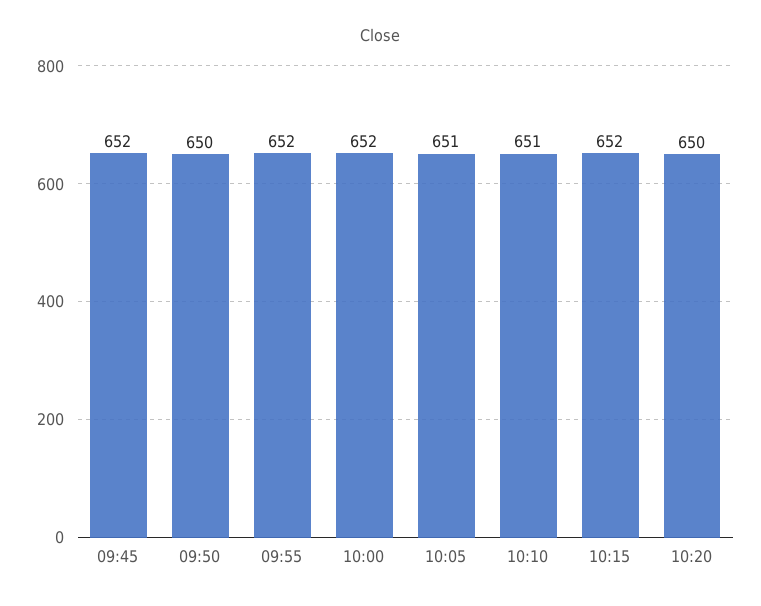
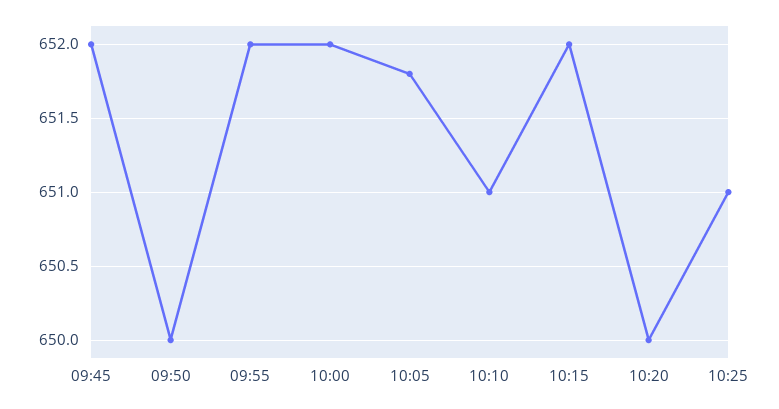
10:05: 651 -> 651.8
10:25: none -> 651

